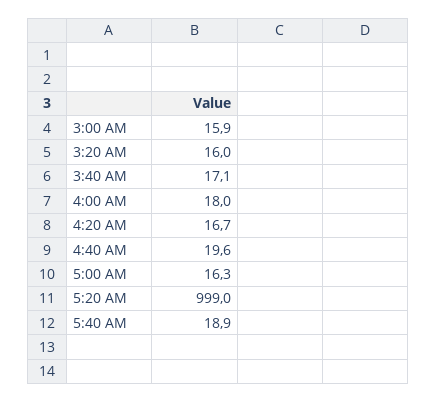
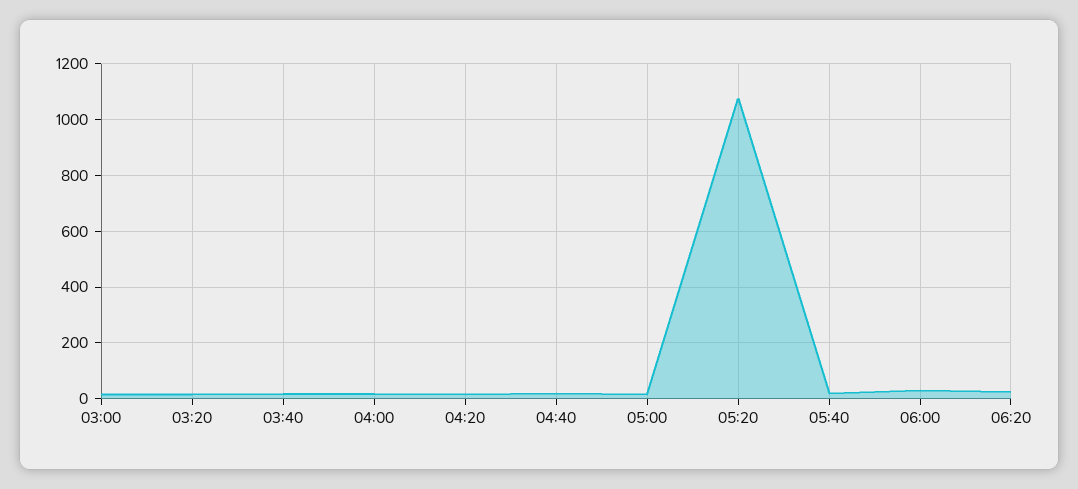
5:20 AM: 999 -> 1075
06:00: none -> 25
06:20: none -> 25

